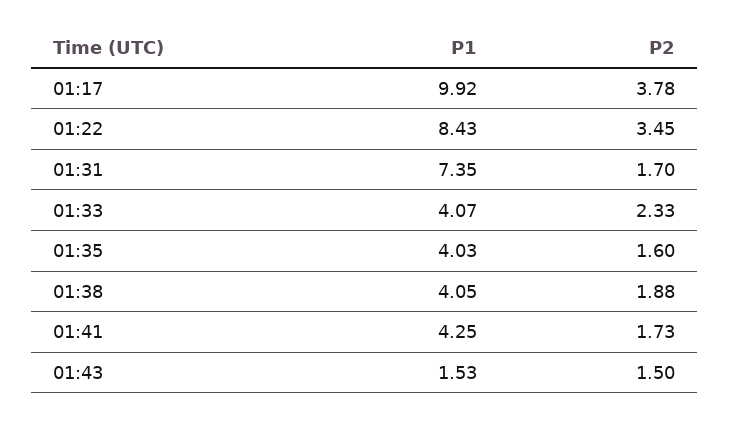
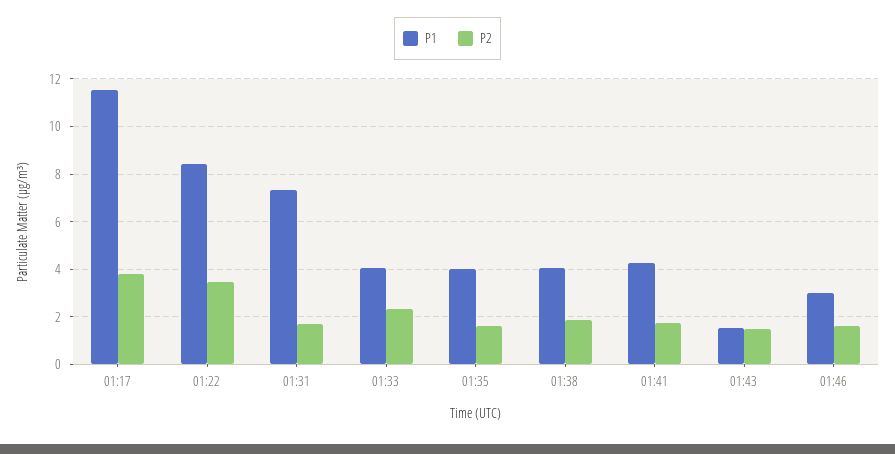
P1, 01:17: 9.92 -> 11.5
P1, 01:46: none -> 3
P2, 01:46: none -> 1.5

